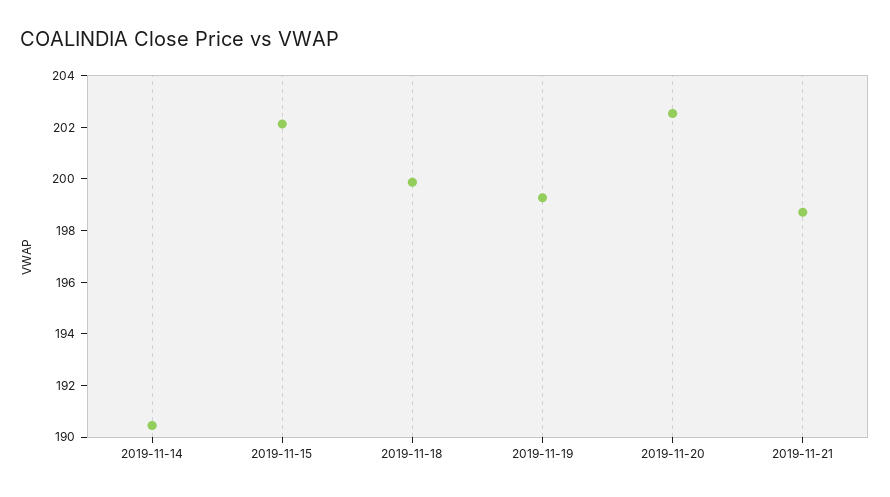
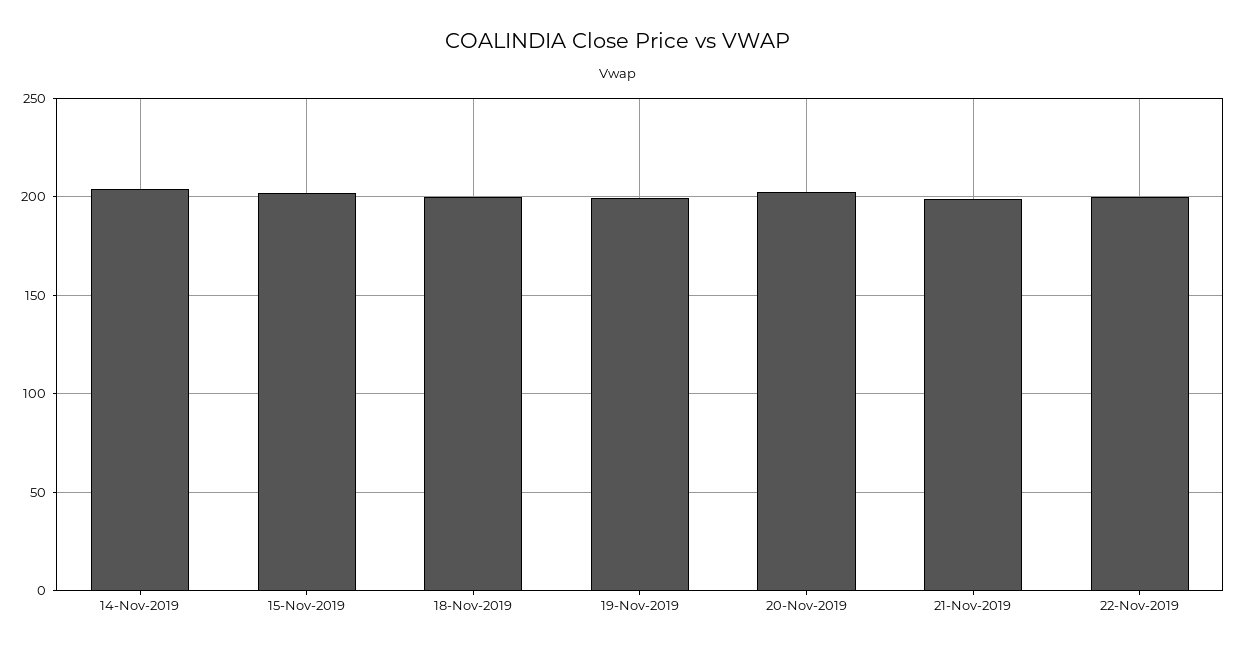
2019-11-14: 190.5 -> 205
22-Nov-2019: none -> 200

